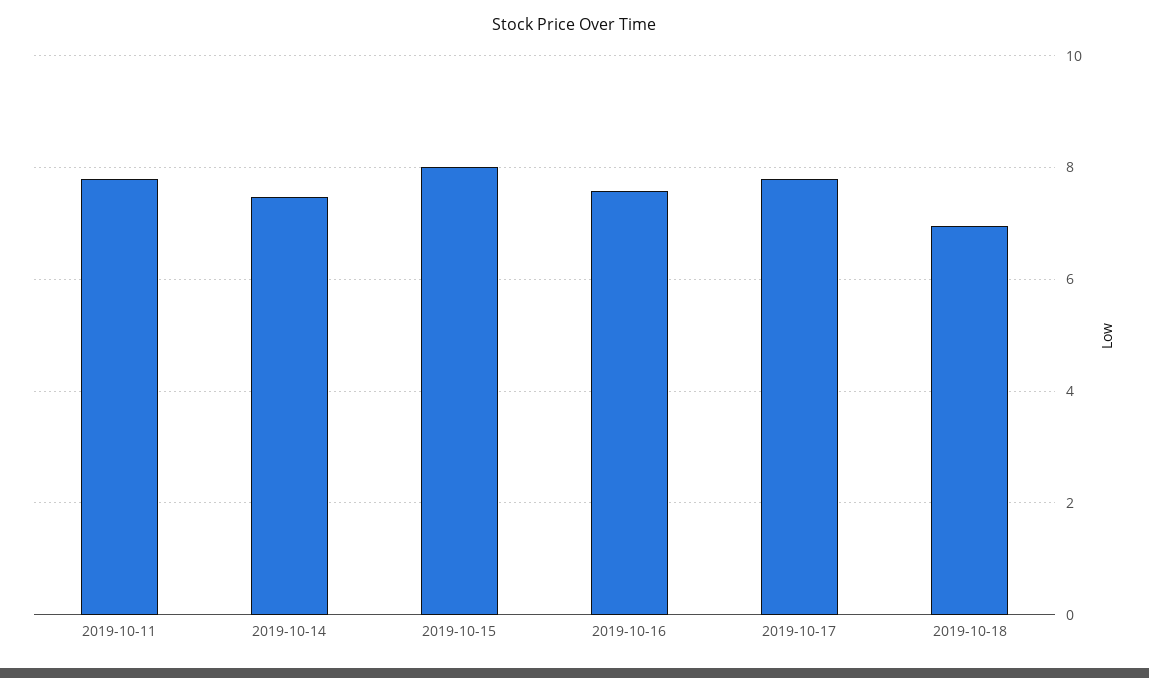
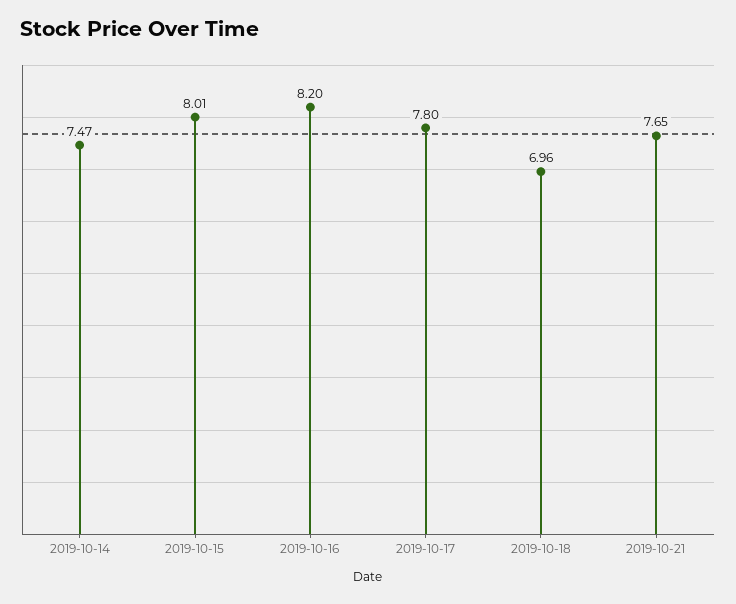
2019-10-11: 7.8 -> none
2019-10-16: 7.6 -> 8.2
2019-10-21: none -> 7.65

